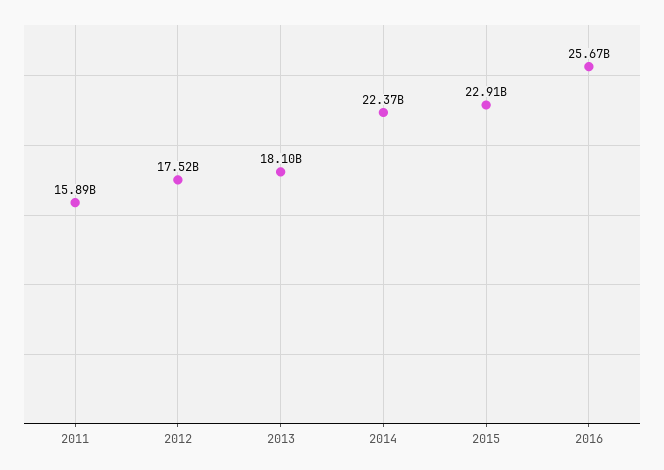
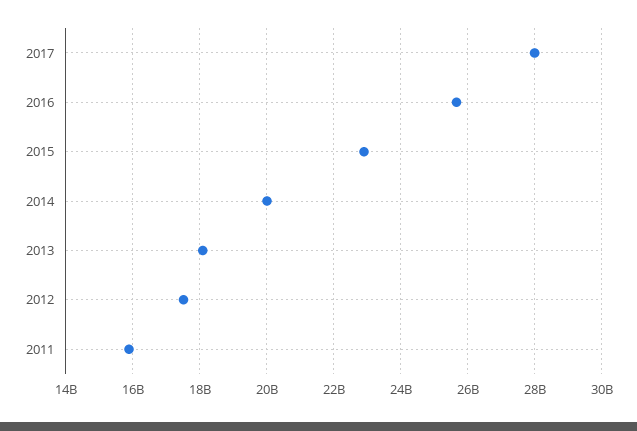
2014: 22370000000 -> 20000000000
2017: none -> 28000000000

